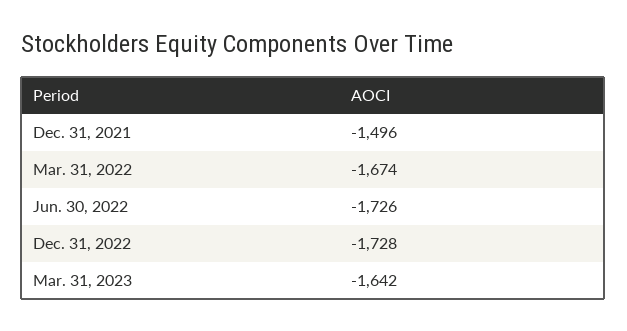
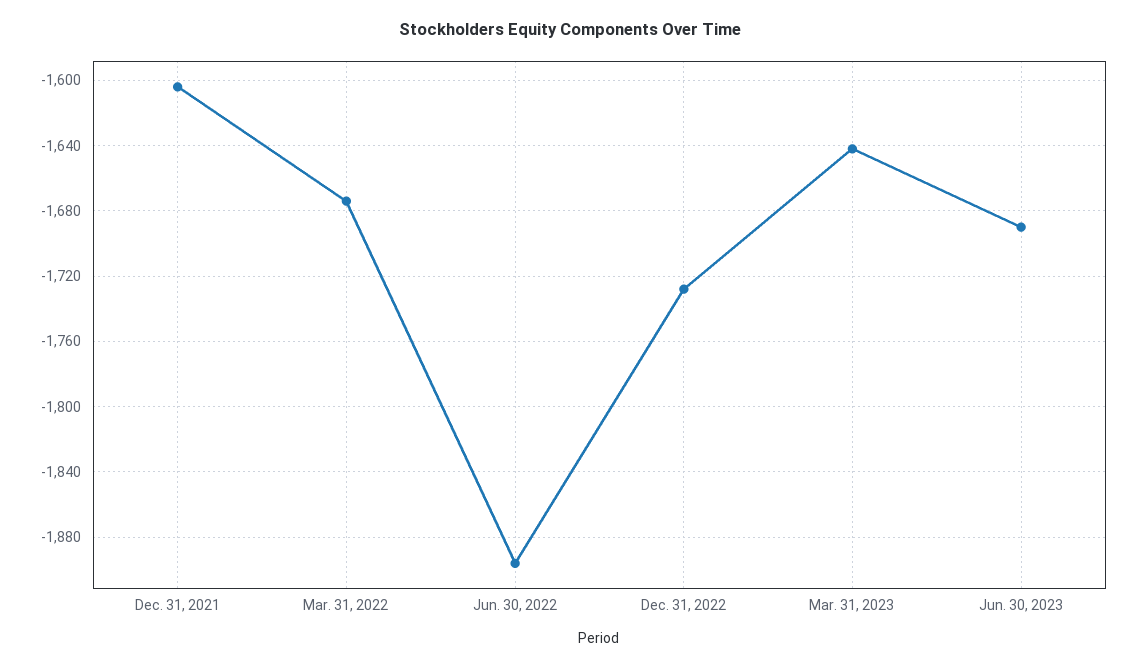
Dec. 31, 2021: -1496 -> -1605
Jun. 30, 2022: -1726 -> -1895
Jun. 30, 2023: none -> -1690

